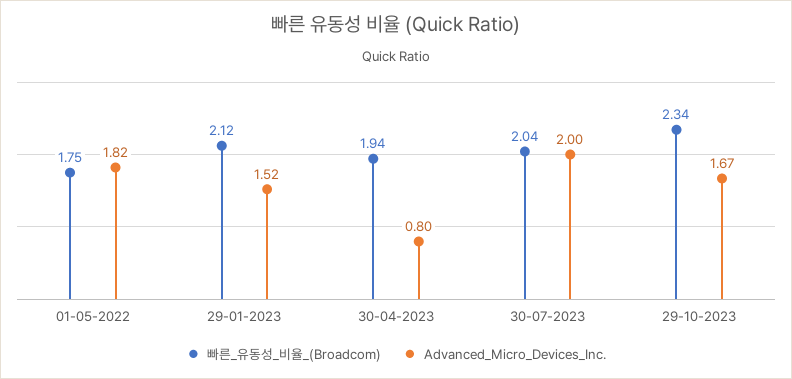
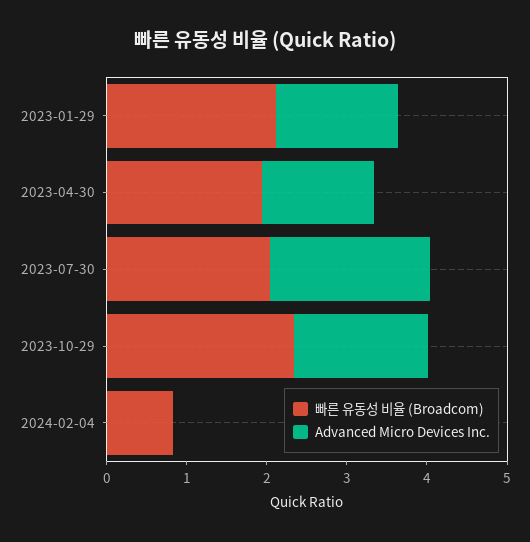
빠른_유동성_비율_(Broadcom), 01-05-2022: 1.75 -> none
Advanced_Micro_Devices_Inc., 01-05-2022: 1.82 -> none
Advanced_Micro_Devices_Inc., 30-04-2023: 0.8 -> 1.4
빠른_유동성_비율_(Broadcom), 2024-02-04: none -> 0.8
Advanced_Micro_Devices_Inc., 2024-02-04: none -> 0

